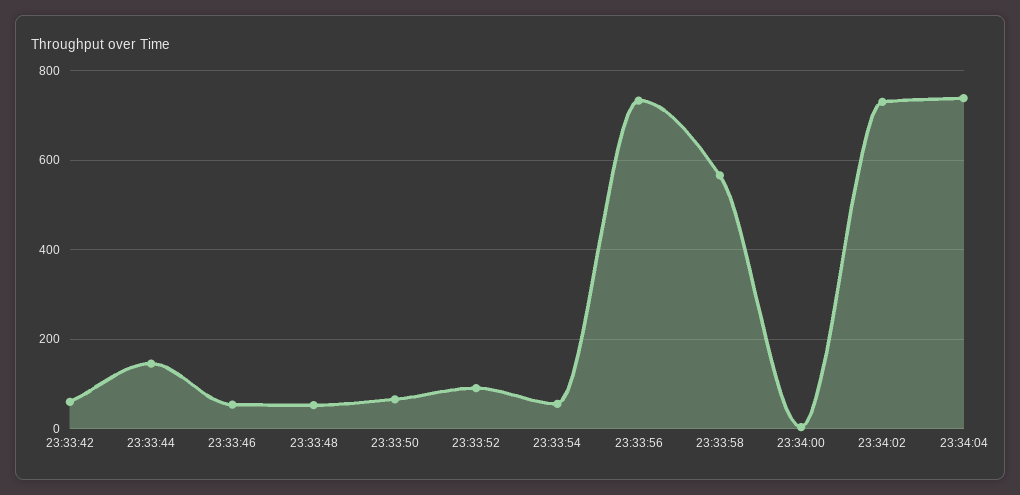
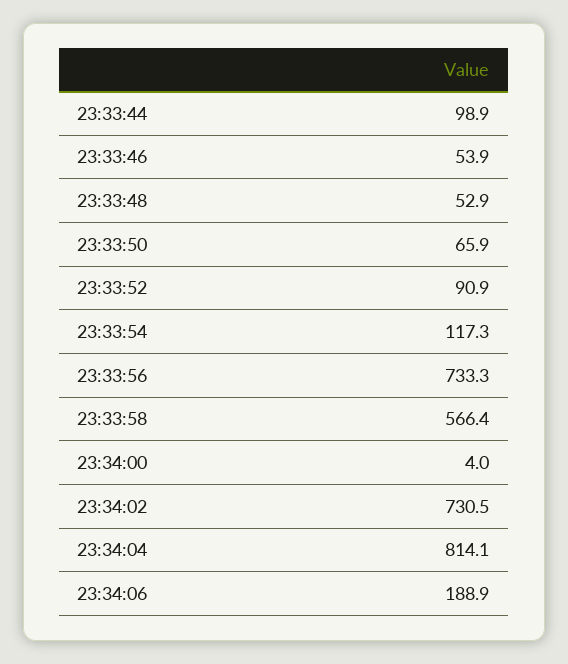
23:33:42: 60 -> none
23:33:44: 140 -> 98.9
23:33:54: 60 -> 117.3
23:34:04: 740 -> 814.1
23:34:06: none -> 188.9

